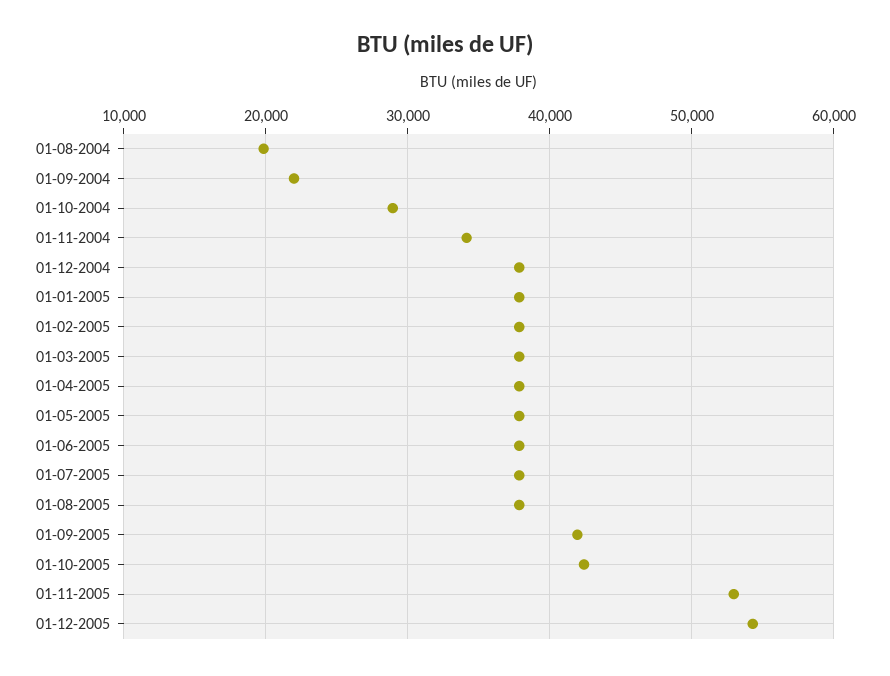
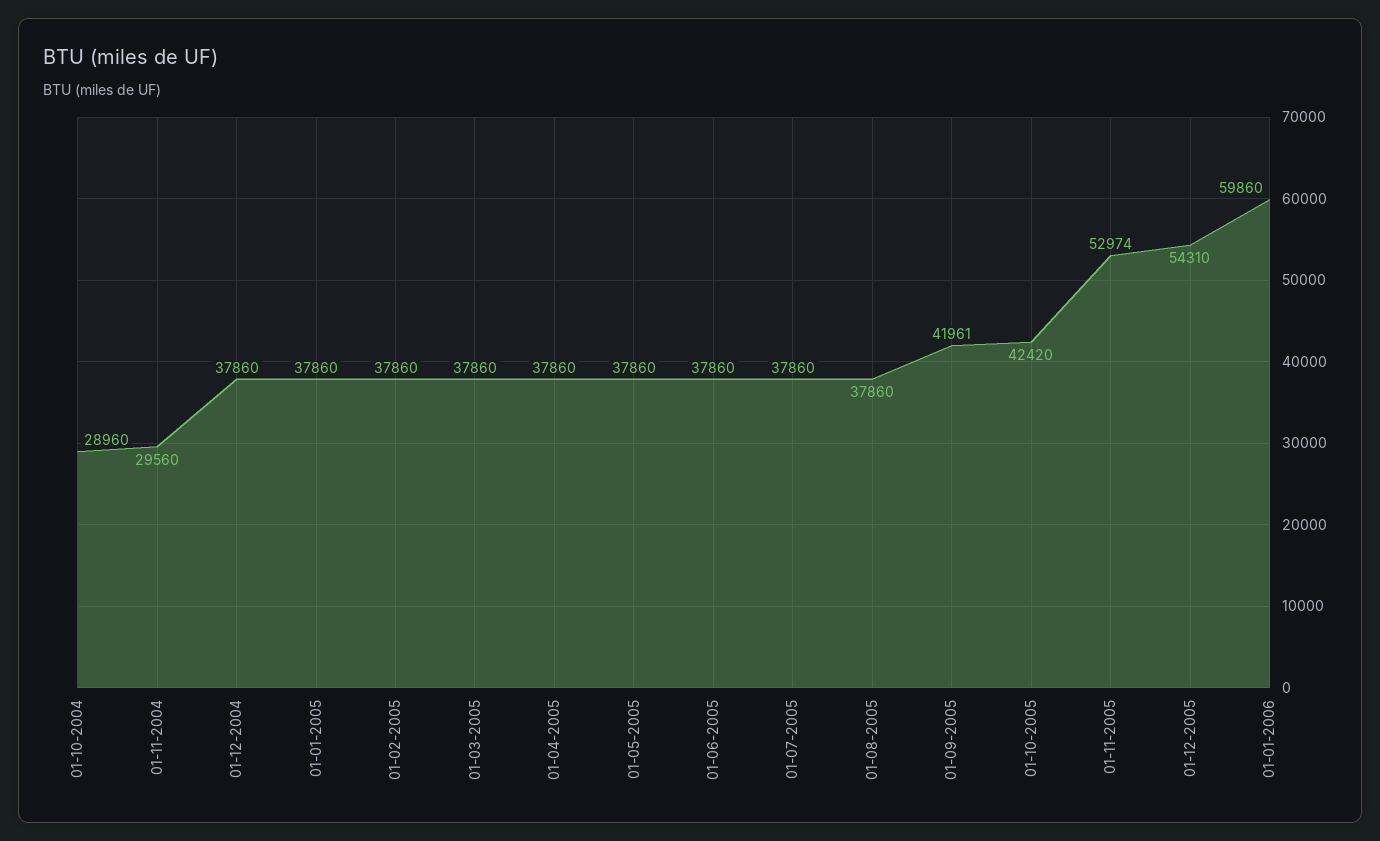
01-08-2004: 20000 -> none
01-09-2004: 22000 -> none
01-11-2004: 34000 -> 29560
01-01-2006: none -> 59860

